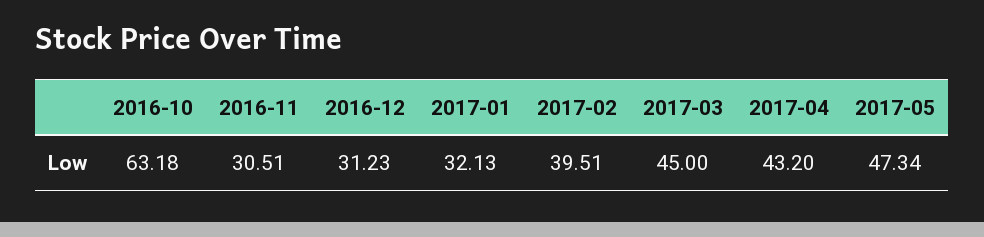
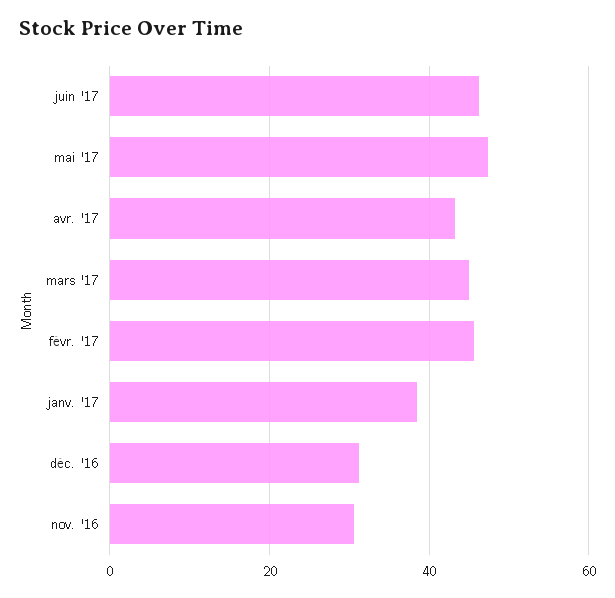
2016-10: 63.18 -> none
2017-01: 32.13 -> 38
2017-02: 39.51 -> 46
juin '17: none -> 46

